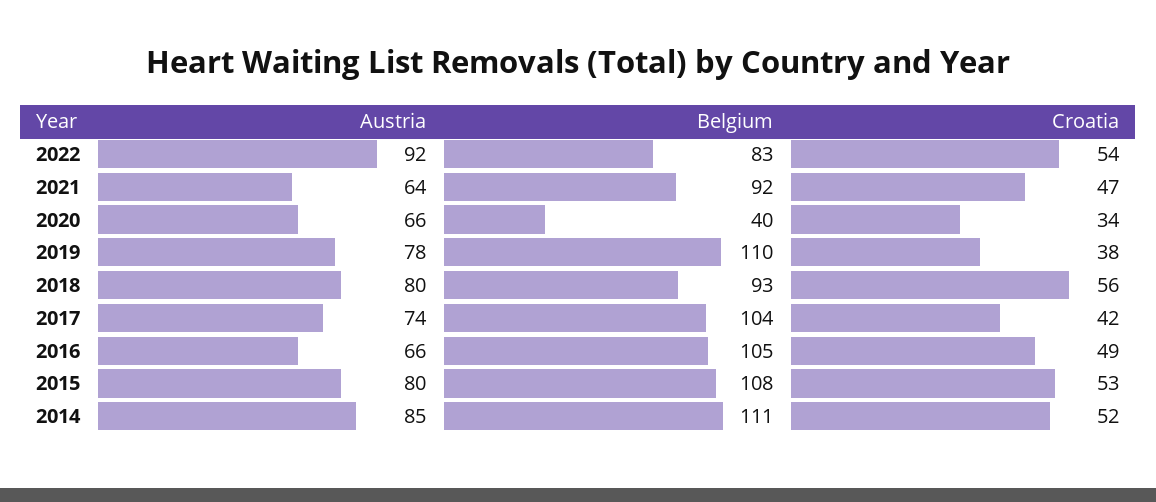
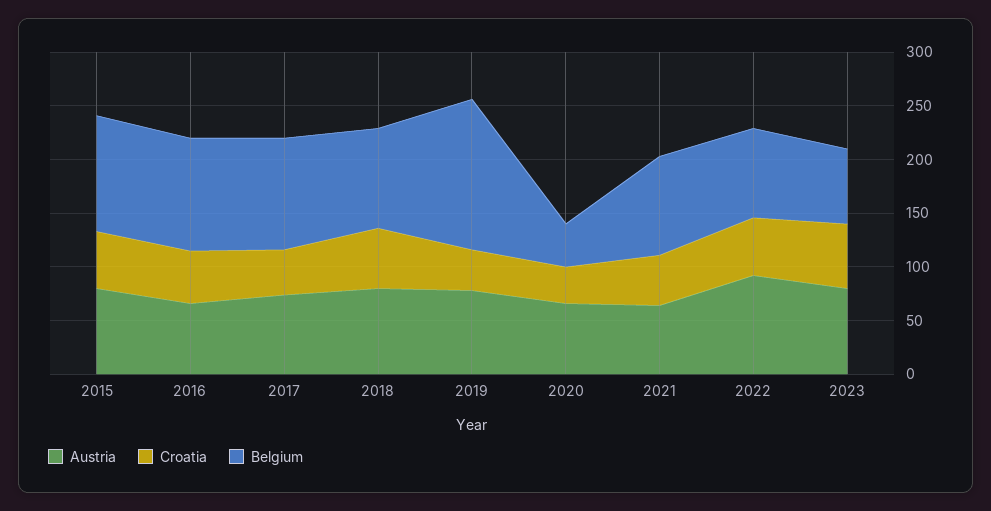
Belgium, 2019: 110 -> 140
Austria, 2014: 85 -> none
Belgium, 2014: 111 -> none
Croatia, 2014: 52 -> none
Austria, 2023: none -> 80
Croatia, 2023: none -> 60
Belgium, 2023: none -> 70

